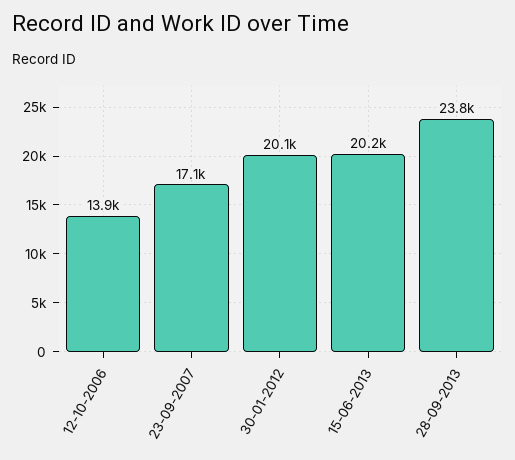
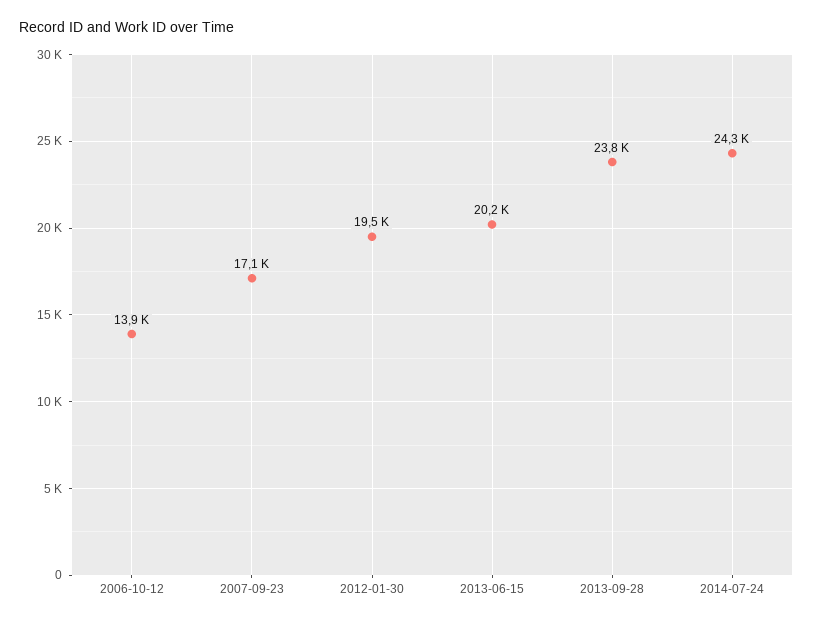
30-01-2012: 20100 -> 19500
2014-07-24: none -> 24300

